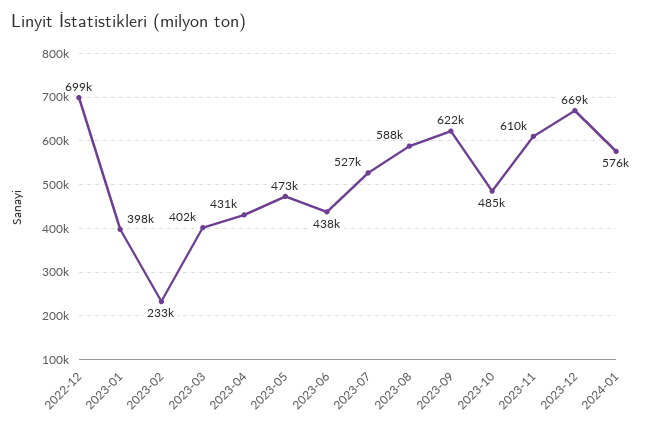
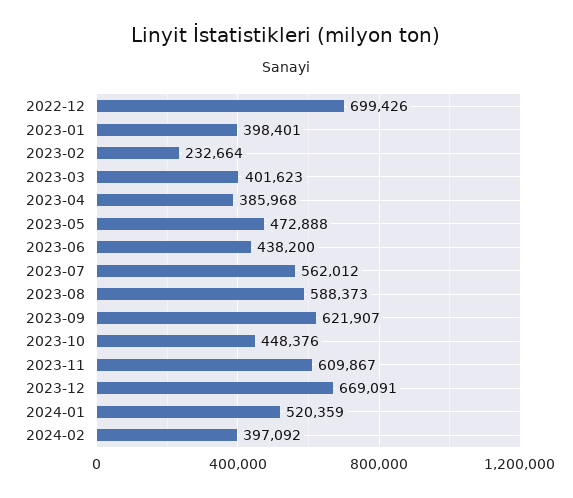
2023-04: 431000 -> 385968
2023-07: 527000 -> 562012
2023-10: 485000 -> 448376
2024-01: 576000 -> 520359
2024-02: none -> 397092

